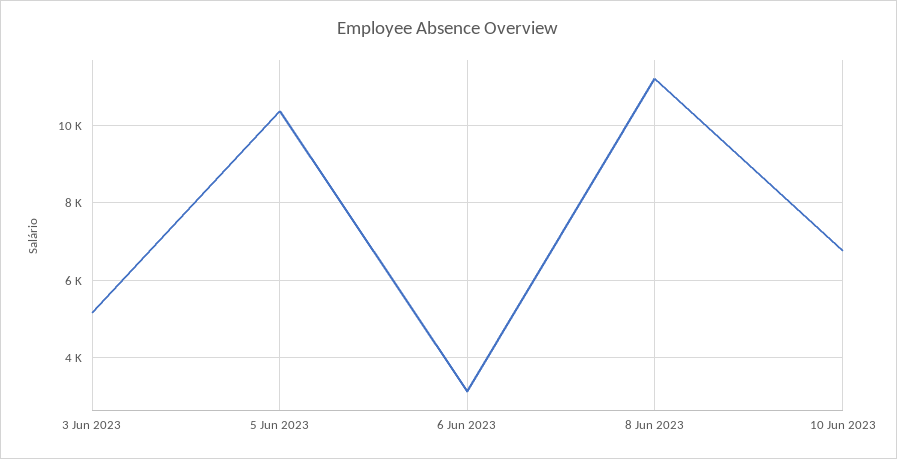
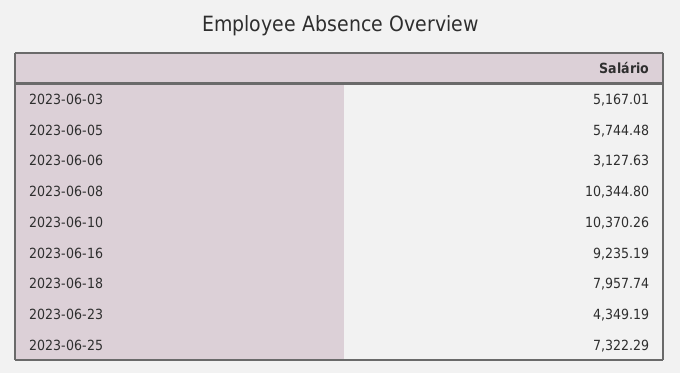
5 Jun 2023: 10400 -> 5744.48
8 Jun 2023: 11200 -> 10344.8
10 Jun 2023: 6800 -> 10370.26
2023-06-16: none -> 9235.19
2023-06-18: none -> 7957.74
2023-06-23: none -> 4349.19
2023-06-25: none -> 7322.29

